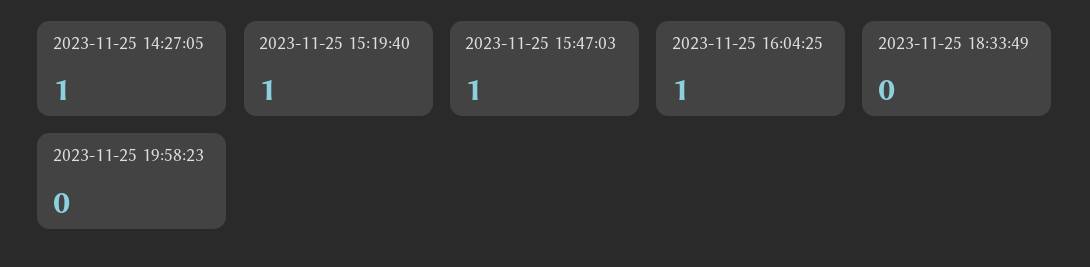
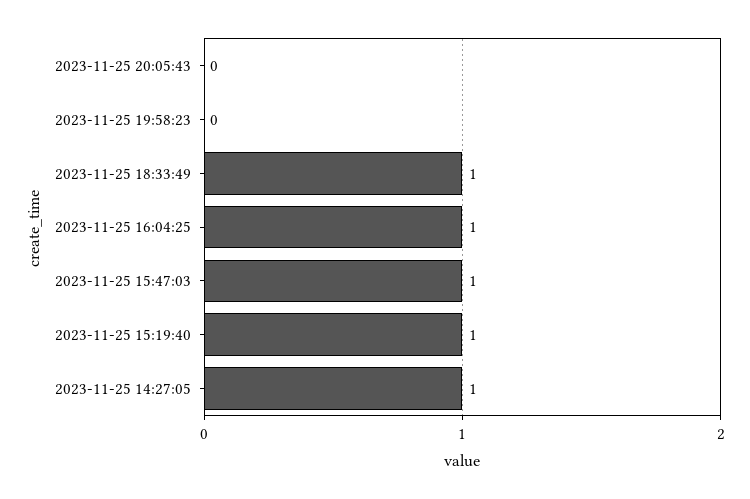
2023-11-25 18:33:49: 0 -> 1
2023-11-25 20:05:43: none -> 0

